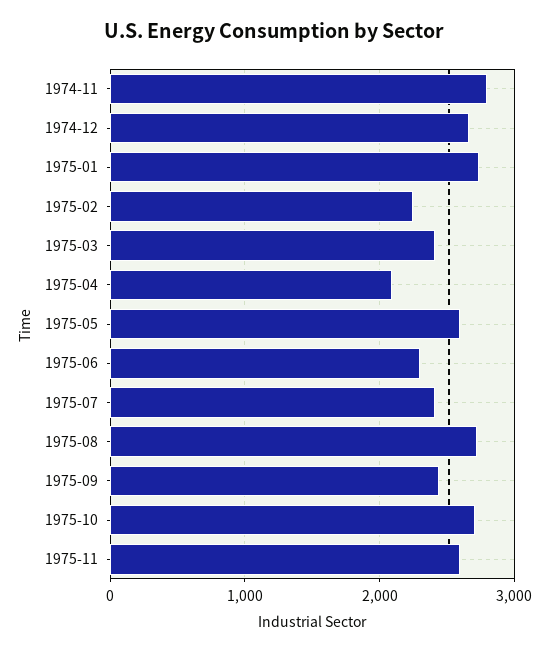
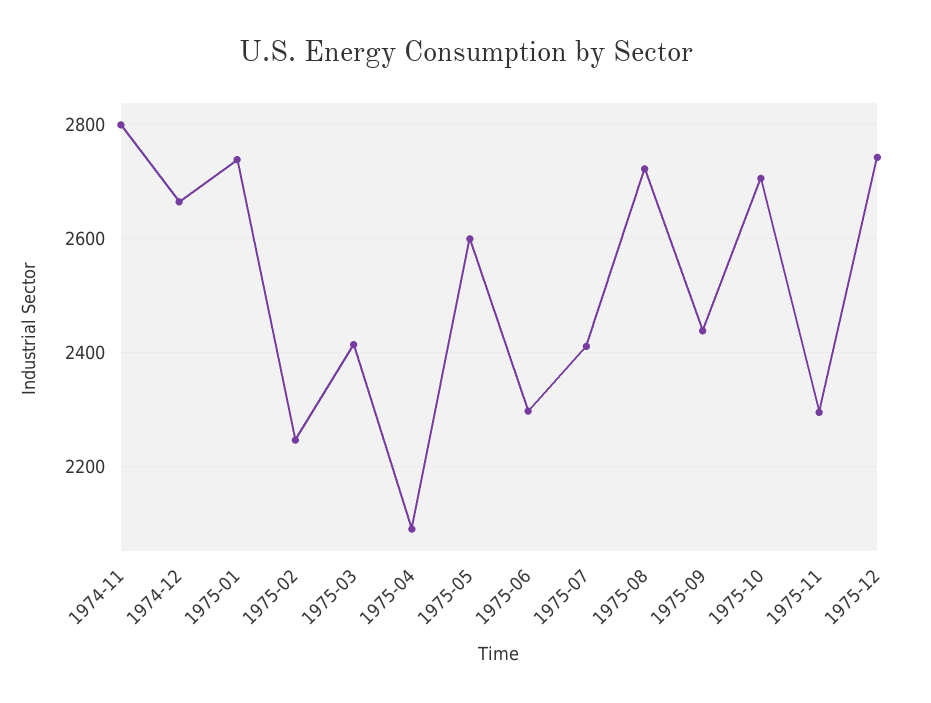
1975-11: 2600 -> 2300
1975-12: none -> 2740

